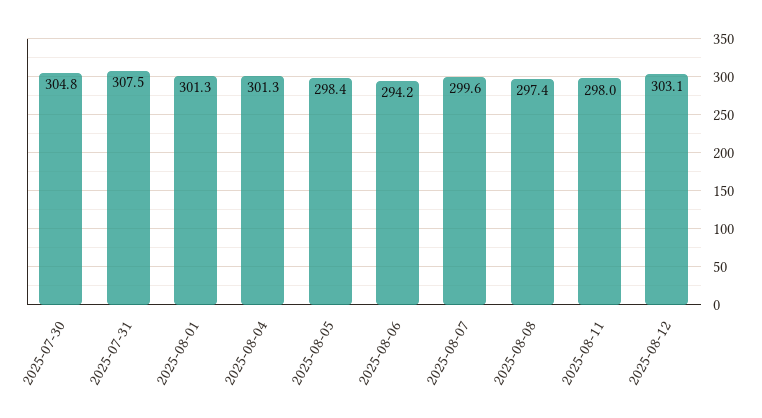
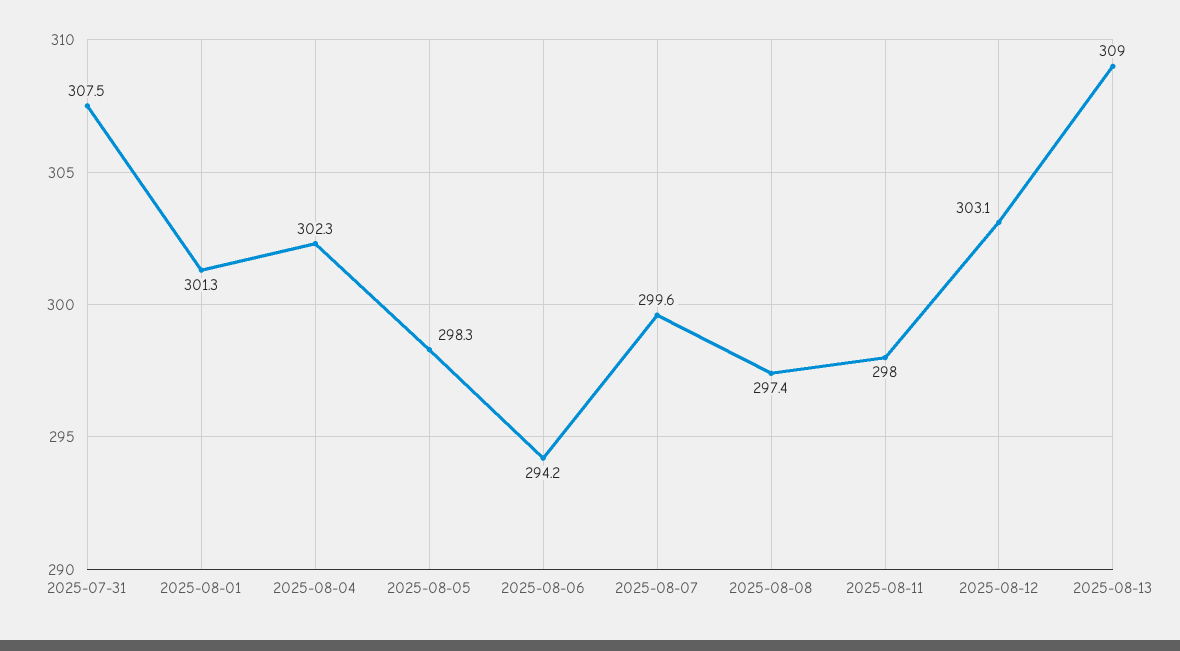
2025-07-30: 304.8 -> none
2025-08-04: 301.3 -> 302.3
2025-08-05: 298.4 -> 298.3
2025-08-13: none -> 309

